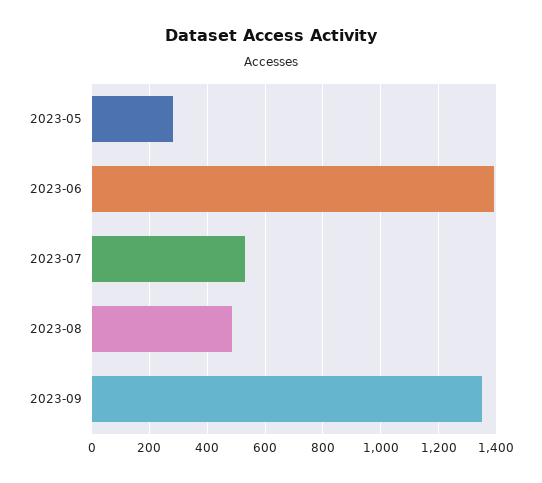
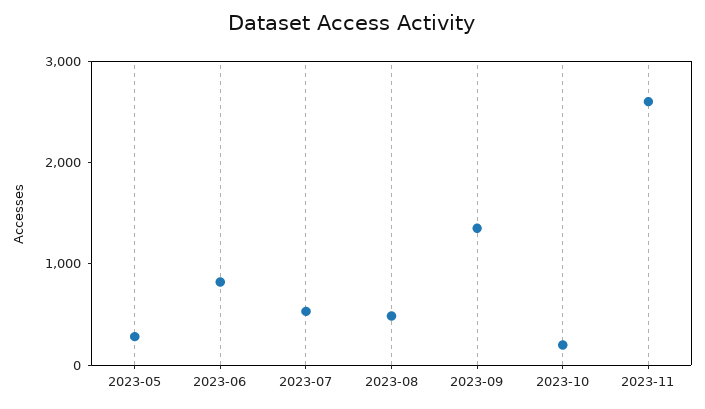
2023-06: 1400 -> 800
2023-10: none -> 200
2023-11: none -> 2600

